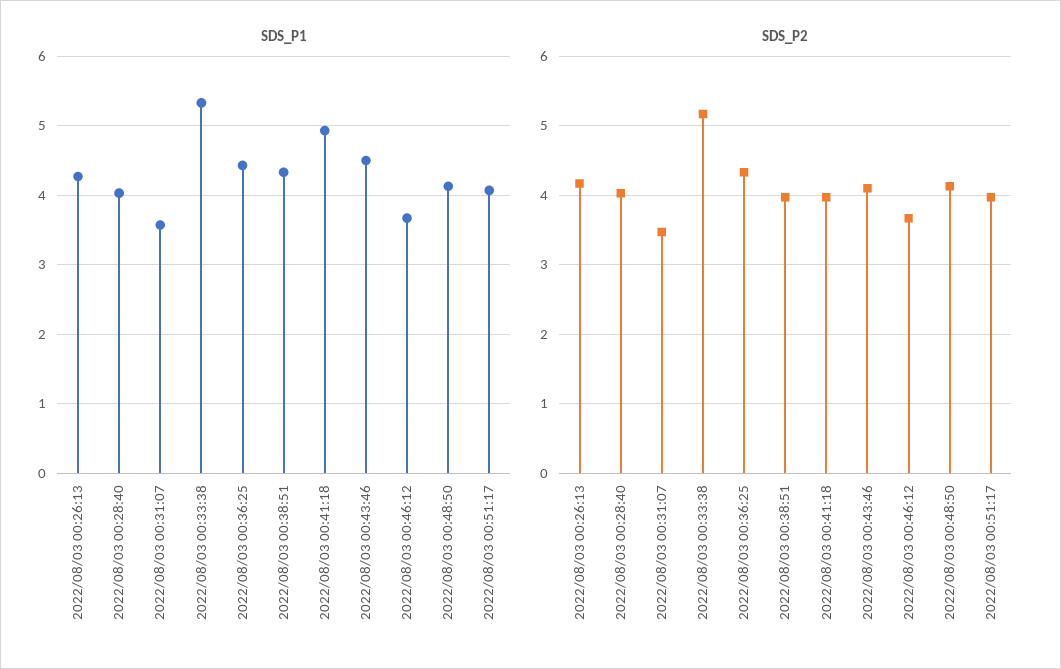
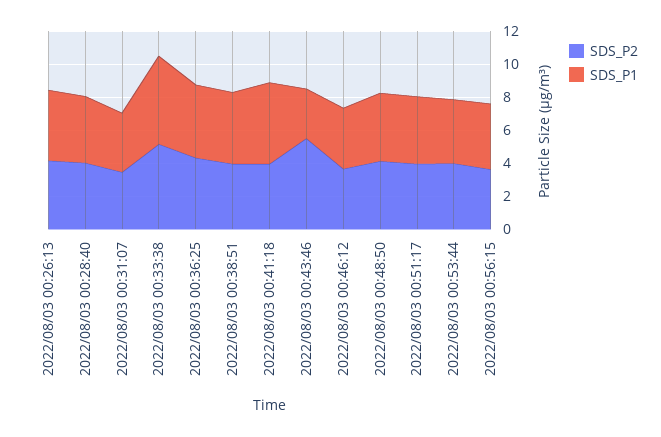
SDS_P1, 2022/08/03 00:43:46: 4.5 -> 3
SDS_P2, 2022/08/03 00:43:46: 4.1 -> 5.5
SDS_P2, 2022/08/03 00:53:44: none -> 4
SDS_P1, 2022/08/03 00:53:44: none -> 4
SDS_P2, 2022/08/03 00:56:15: none -> 3.5
SDS_P1, 2022/08/03 00:56:15: none -> 4

